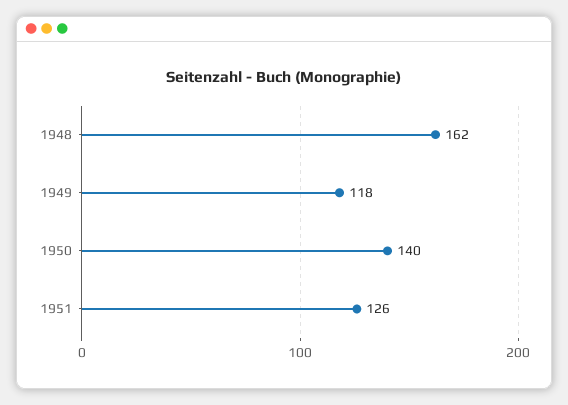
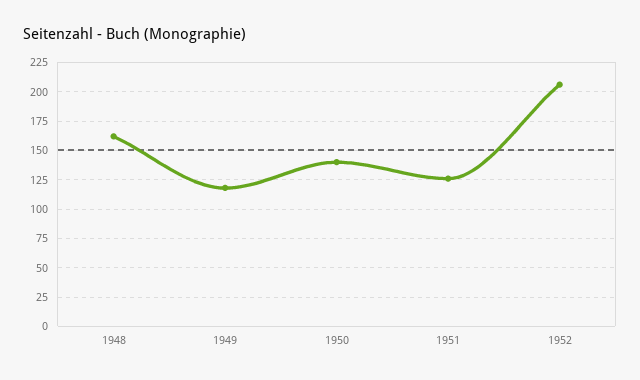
1952: none -> 200

